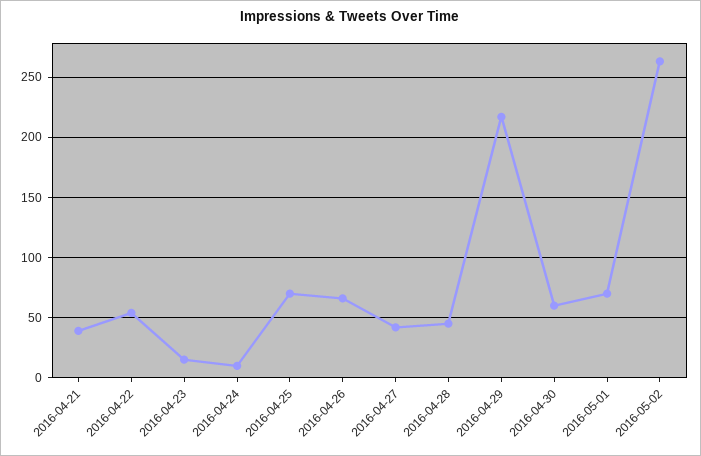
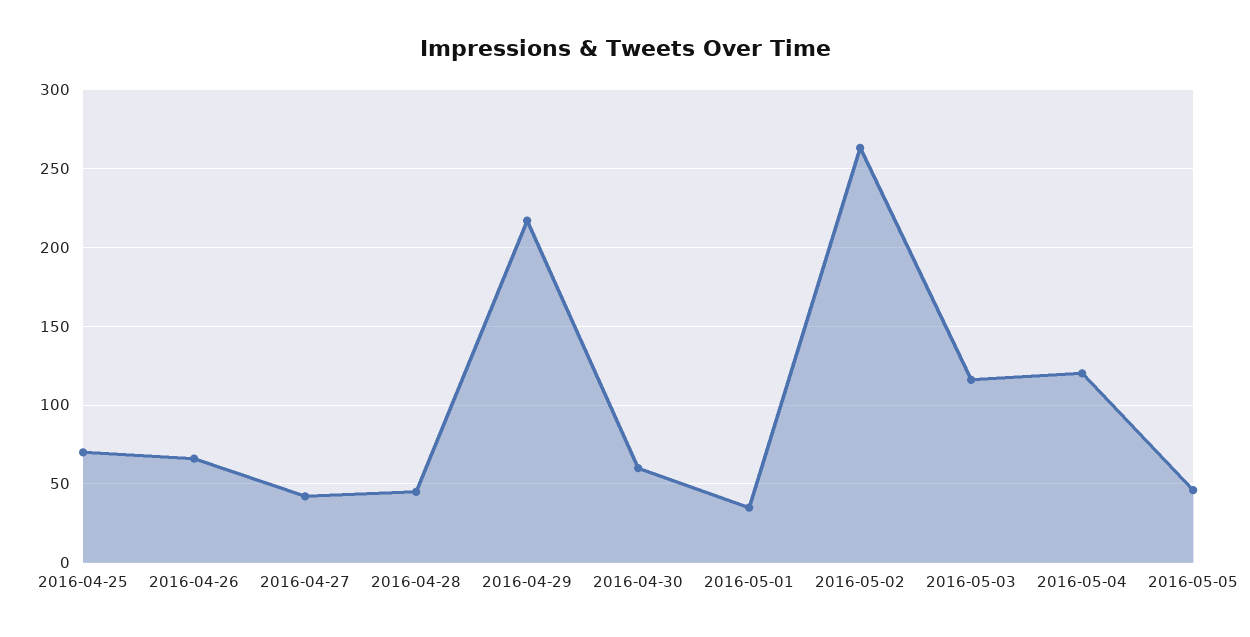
2016-04-21: 40 -> none
2016-04-22: 55 -> none
2016-04-23: 15 -> none
2016-04-24: 10 -> none
2016-05-01: 70 -> 35
2016-05-03: none -> 115
2016-05-04: none -> 120
2016-05-05: none -> 45

